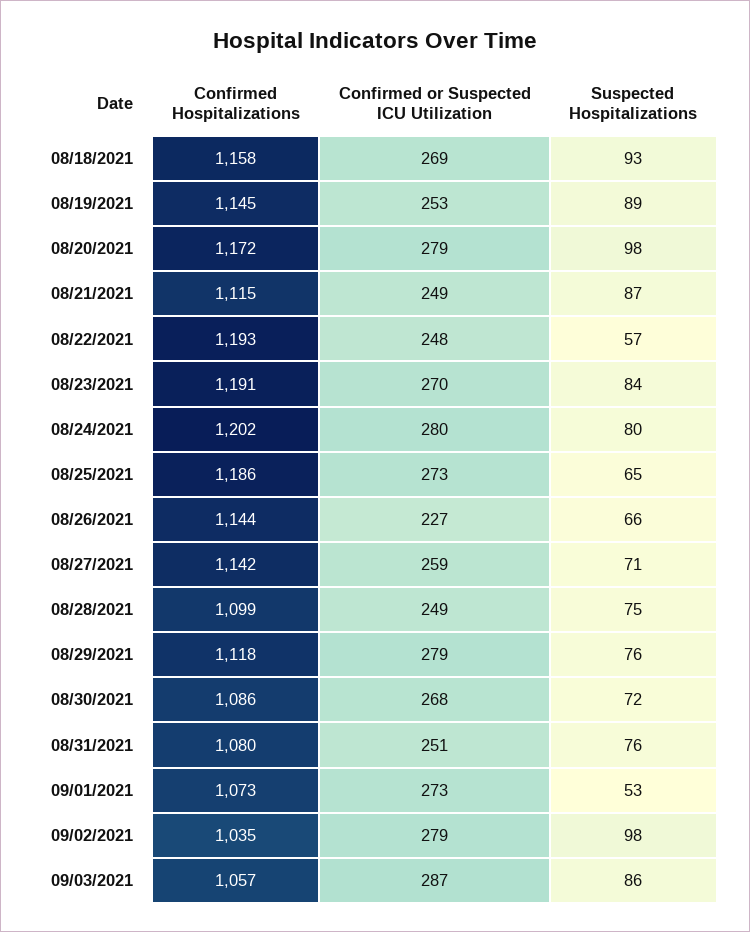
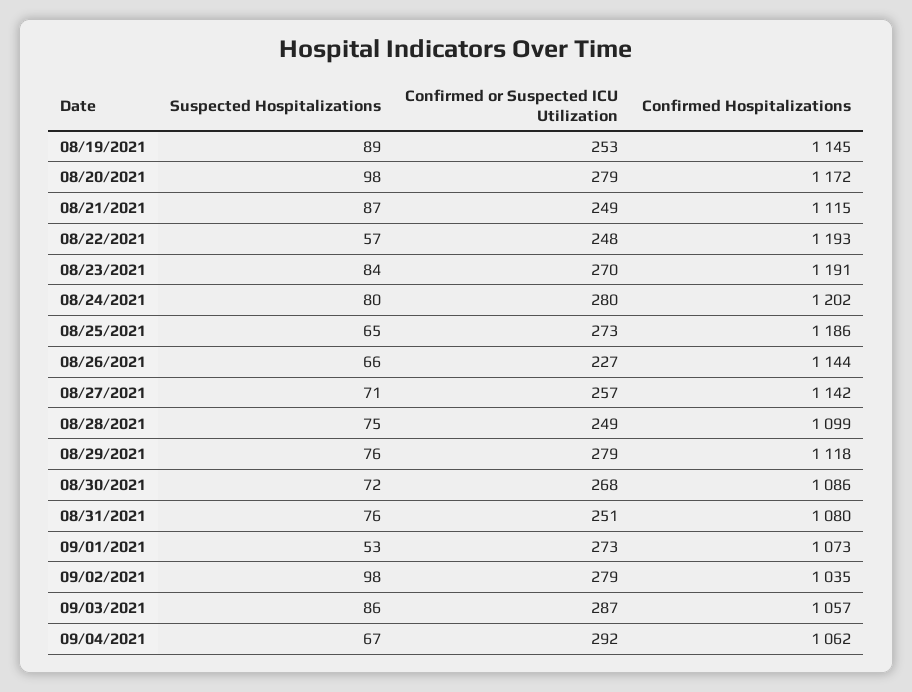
Confirmed Hospitalizations, 08/18/2021: 1158 -> none
Confirmed or Suspected ICU Utilization, 08/18/2021: 269 -> none
Suspected Hospitalizations, 08/18/2021: 93 -> none
Confirmed or Suspected ICU Utilization, 08/27/2021: 259 -> 257
Suspected Hospitalizations, 09/04/2021: none -> 67
Confirmed or Suspected ICU Utilization, 09/04/2021: none -> 292
Confirmed Hospitalizations, 09/04/2021: none -> 1062

